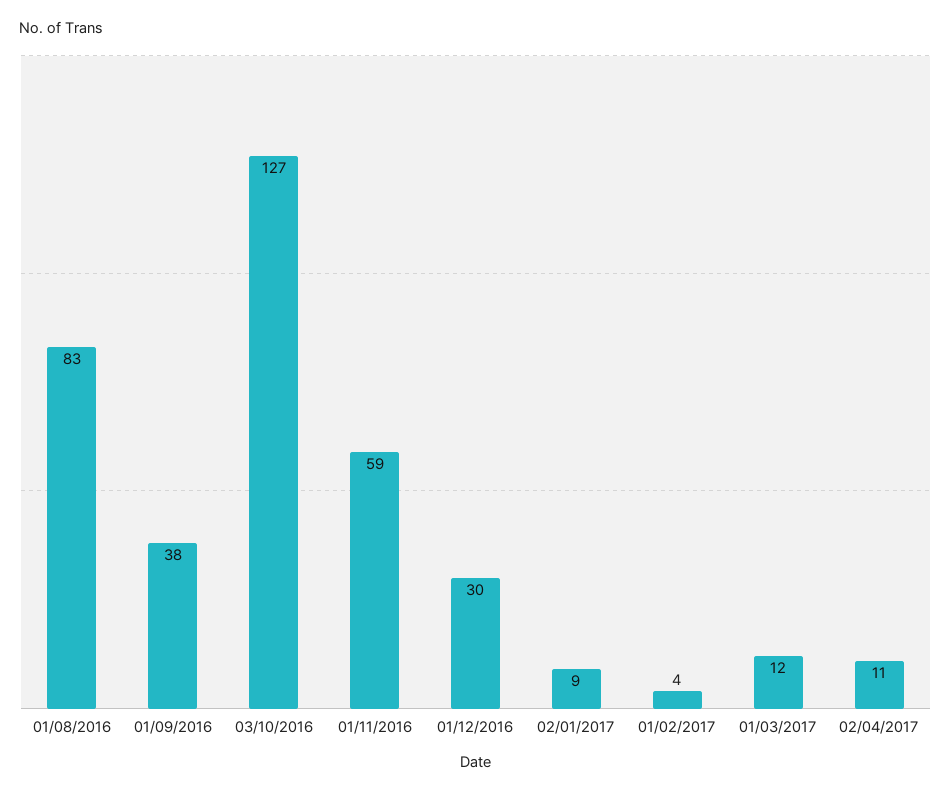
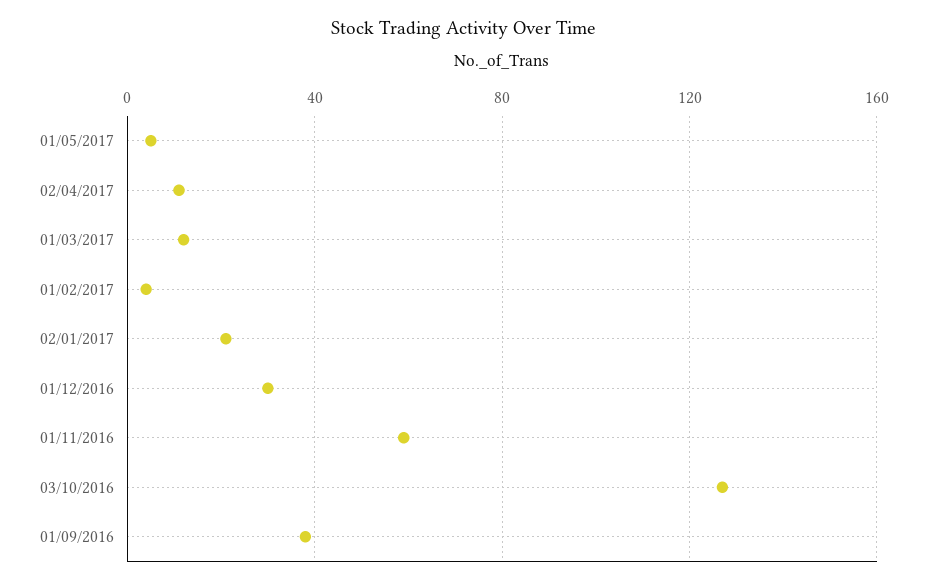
01/08/2016: 83 -> none
02/01/2017: 9 -> 20
01/05/2017: none -> 5

